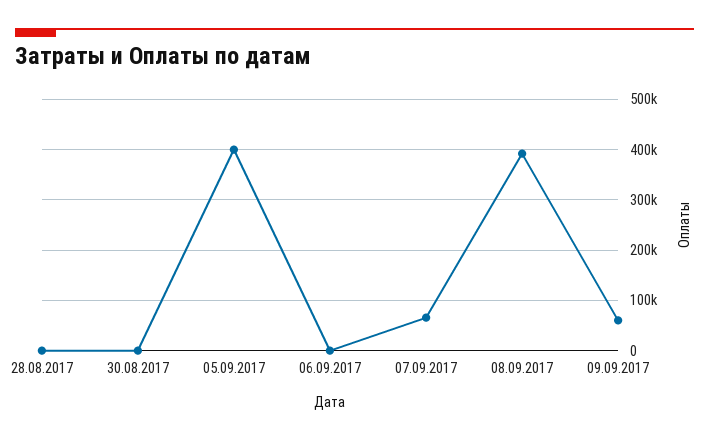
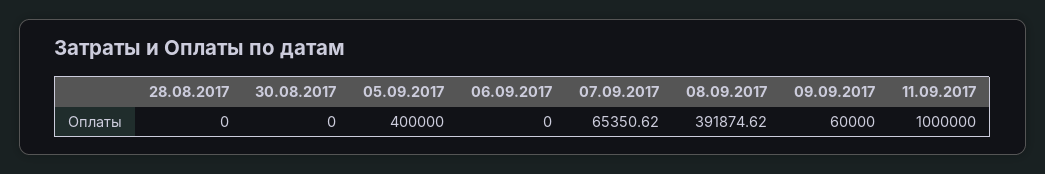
11.09.2017: none -> 1000000

